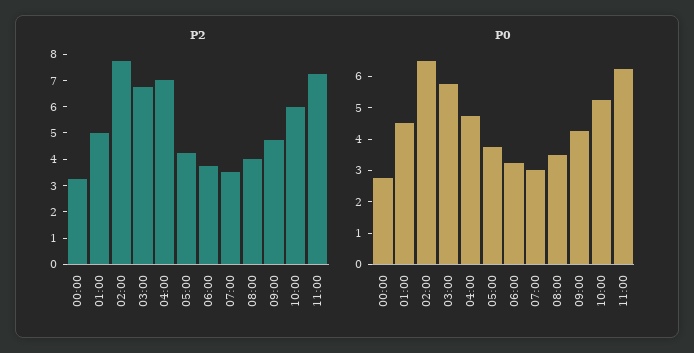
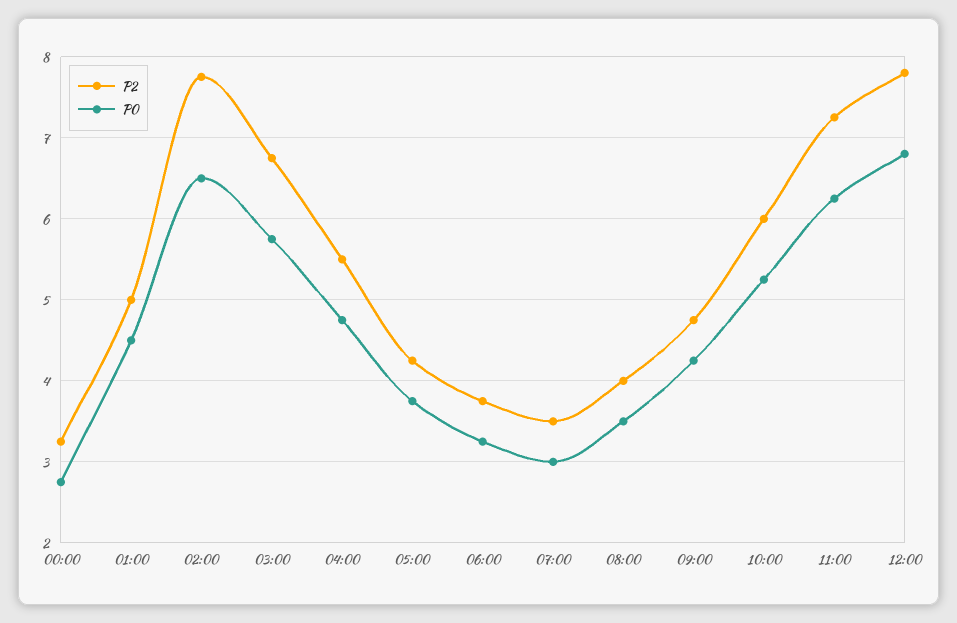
P2, 04:00: 7 -> 5.5
P2, 12:00: none -> 7.8
P0, 12:00: none -> 6.8

